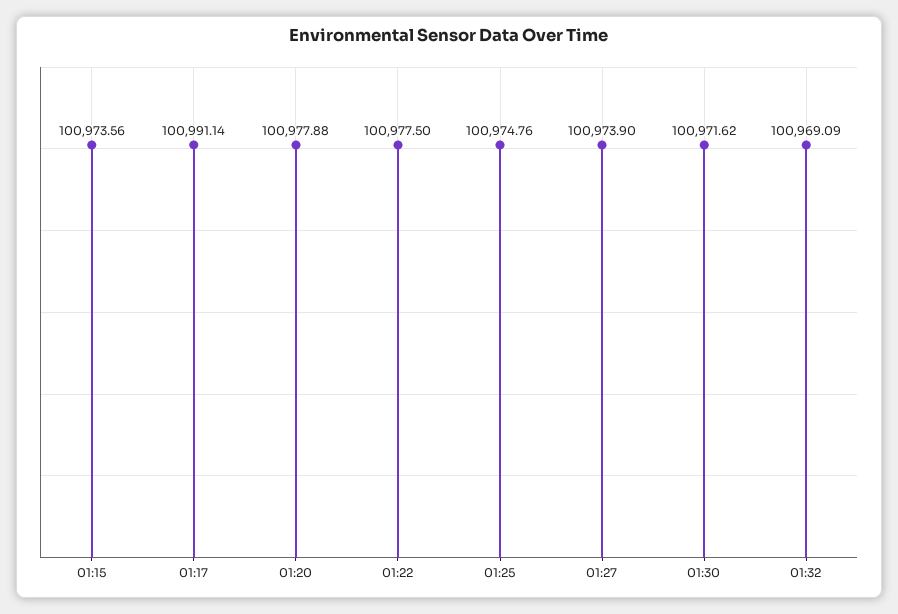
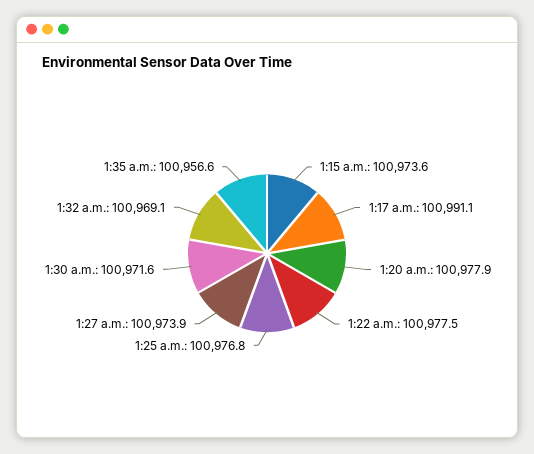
01:25: 100974.76 -> 100976.8
1:35 a.m.: none -> 100956.6

